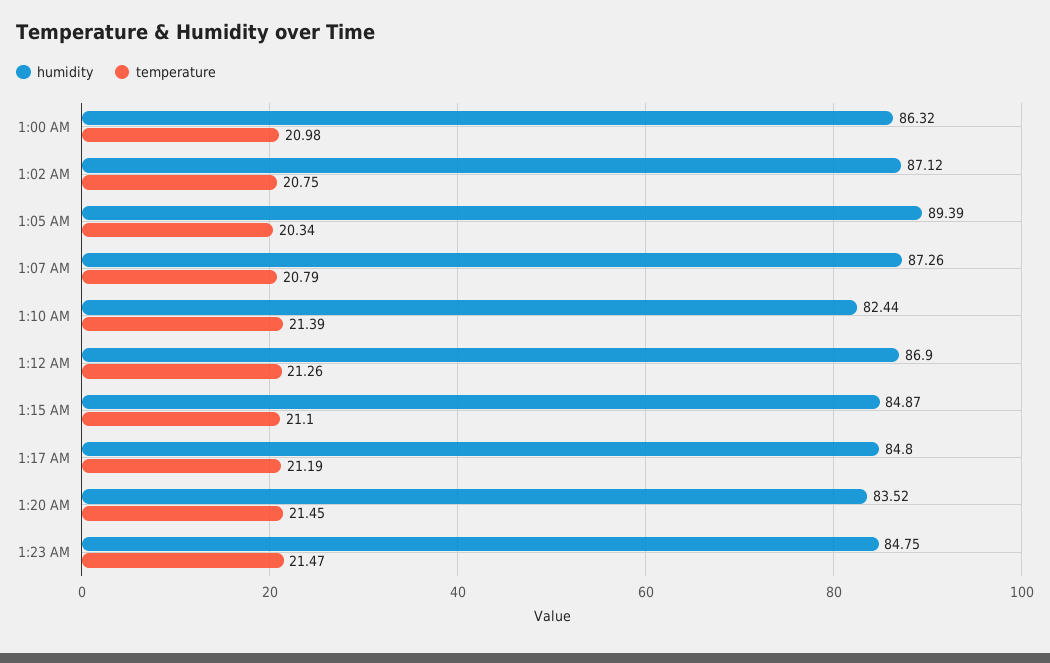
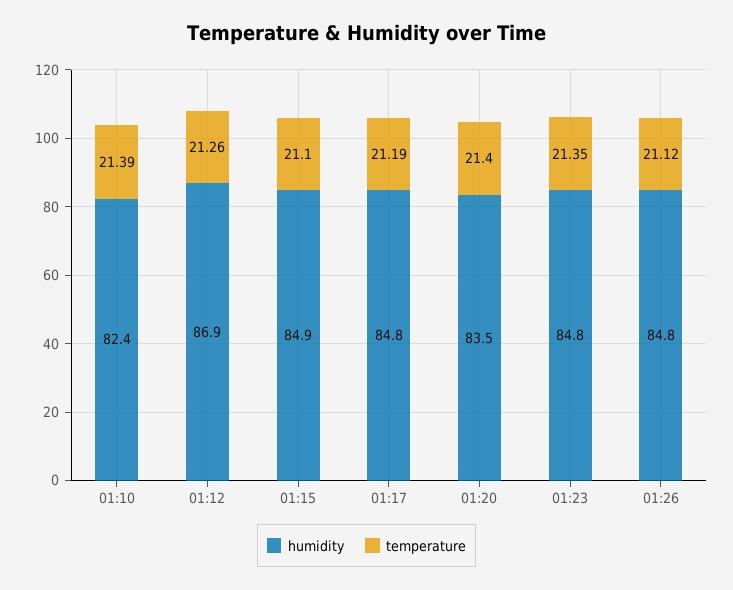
humidity, 1:00 AM: 86.32 -> none
temperature, 1:00 AM: 20.98 -> none
humidity, 1:02 AM: 87.12 -> none
temperature, 1:02 AM: 20.75 -> none
humidity, 1:05 AM: 89.39 -> none
temperature, 1:05 AM: 20.34 -> none
humidity, 1:07 AM: 87.26 -> none
temperature, 1:07 AM: 20.79 -> none
temperature, 1:20 AM: 21.45 -> 21.4
temperature, 1:23 AM: 21.47 -> 21.35
humidity, 01:26: none -> 84.8
temperature, 01:26: none -> 21.12

